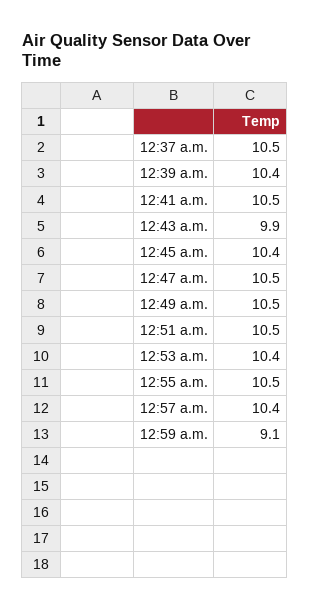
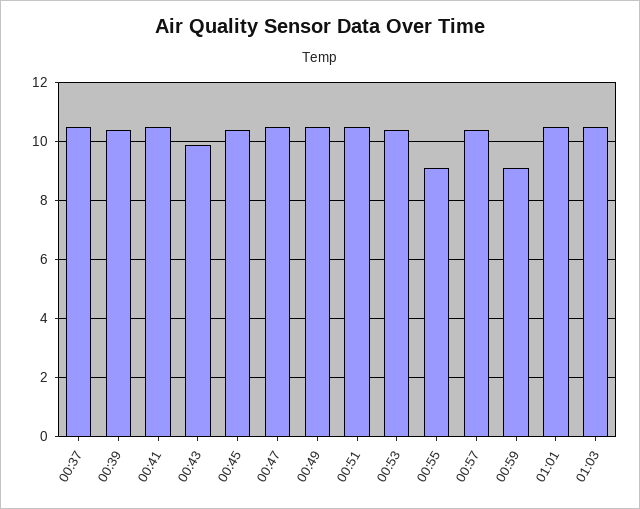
12:55 a.m.: 10.5 -> 9
01:01: none -> 10.5
01:03: none -> 10.5

